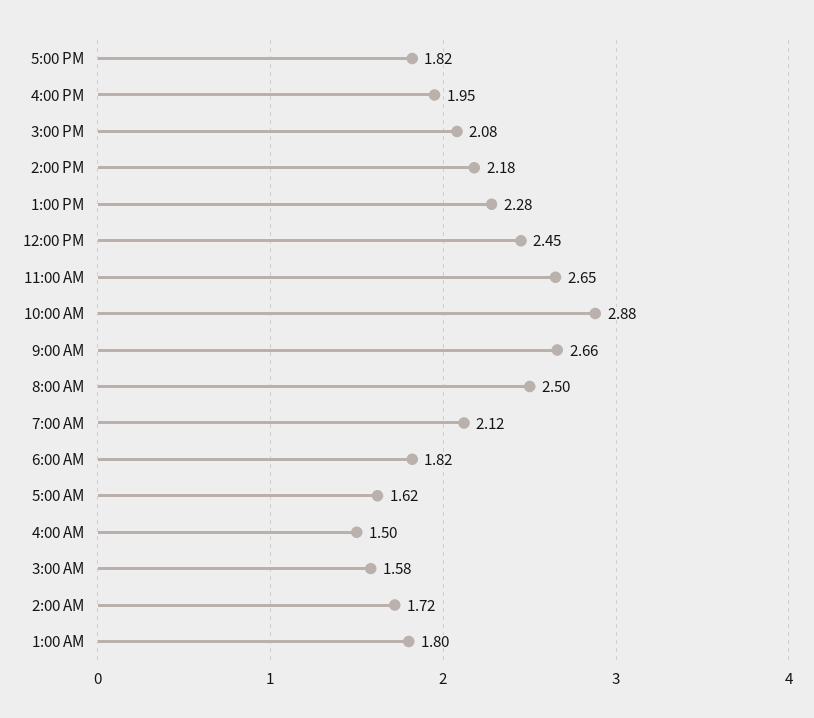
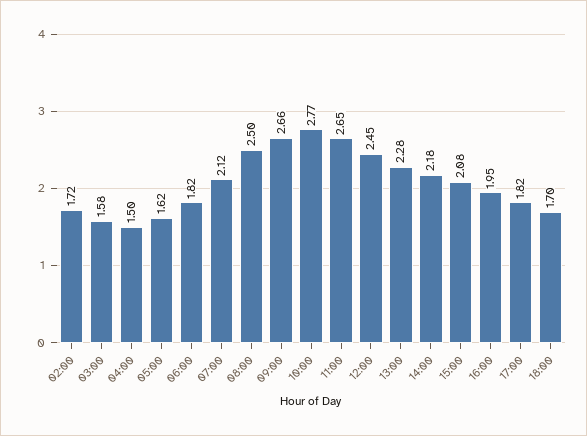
10:00 AM: 2.88 -> 2.77
1:00 AM: 1.8 -> none
18:00: none -> 1.7

